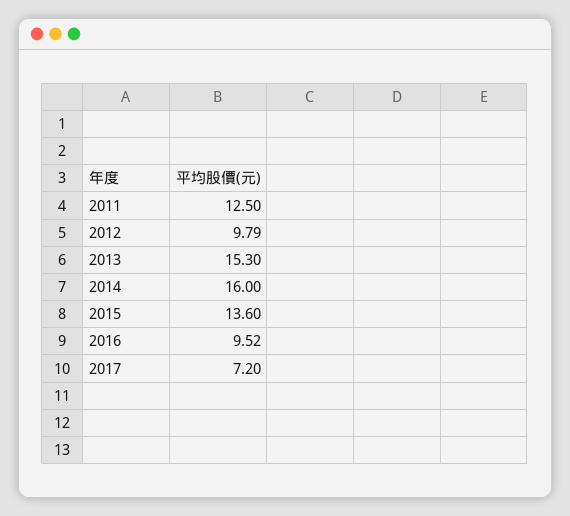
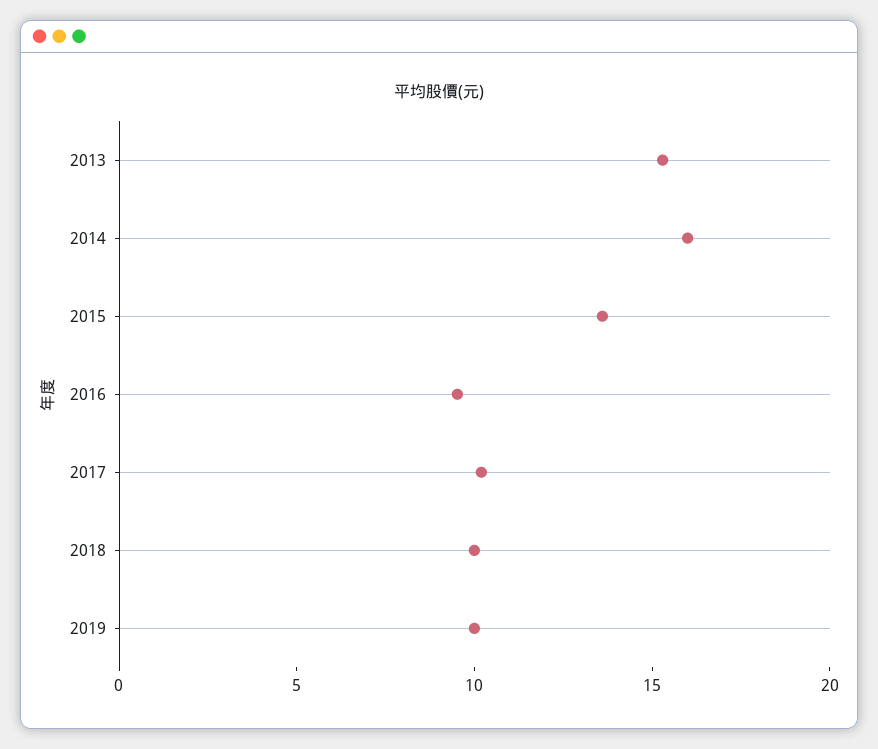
2011: 12.5 -> none
2012: 9.79 -> none
2017: 7.2 -> 10
2018: none -> 10
2019: none -> 10

